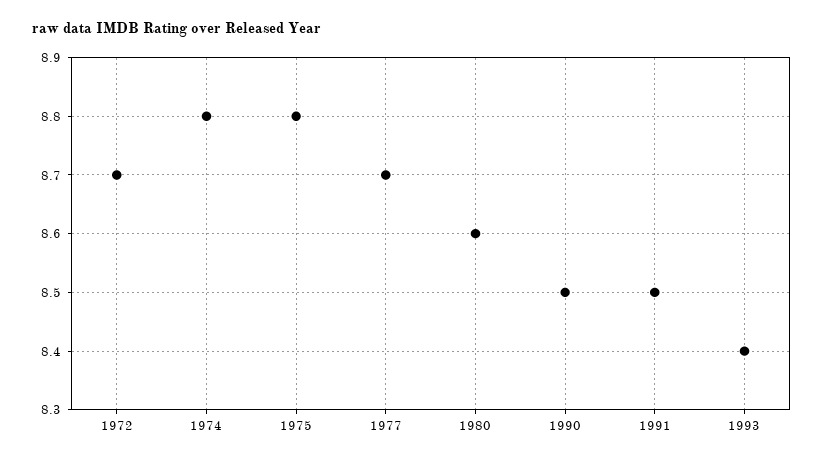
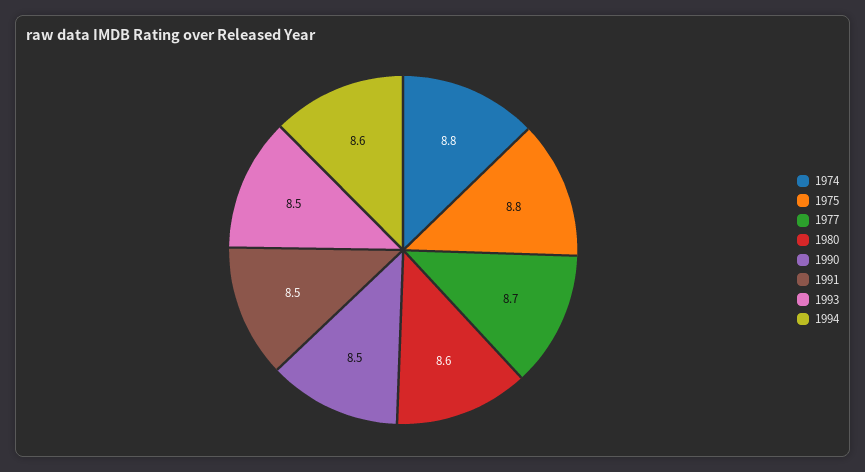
1972: 8.7 -> none
1993: 8.4 -> 8.5
1994: none -> 8.6

